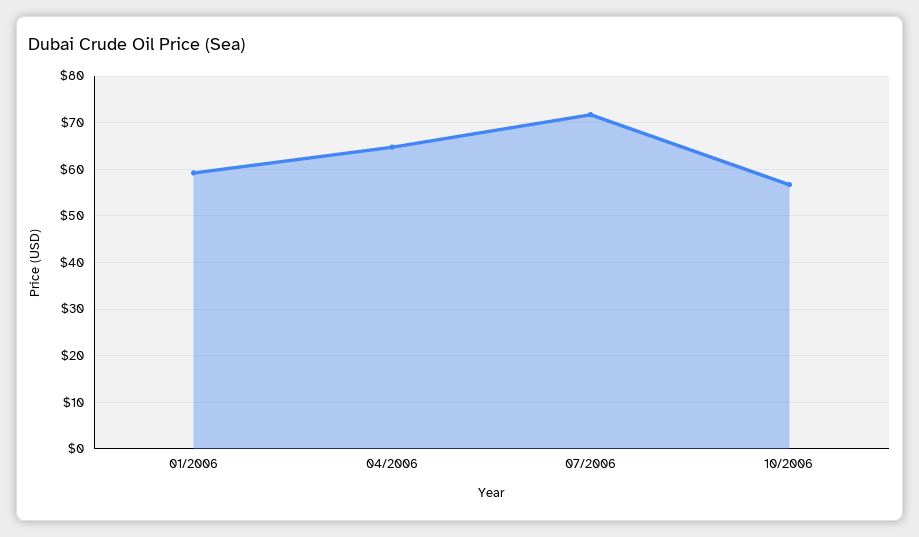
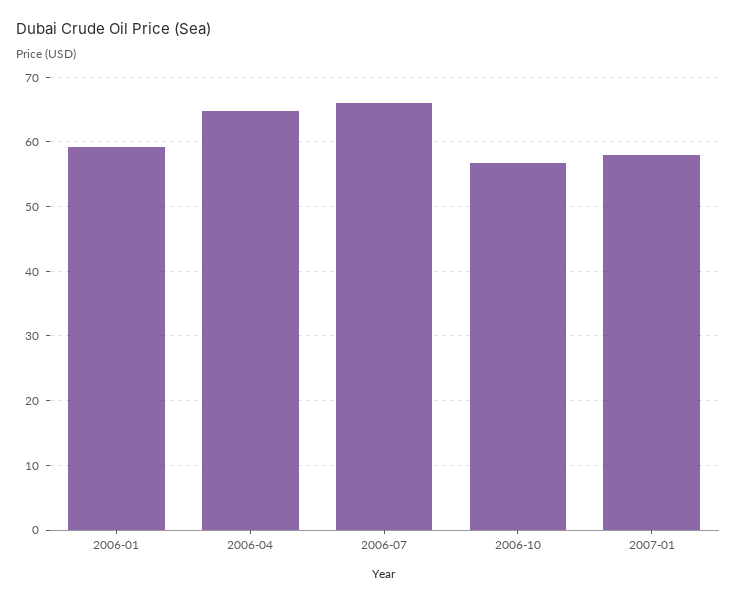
07/2006: 72 -> 66
2007-01: none -> 58

